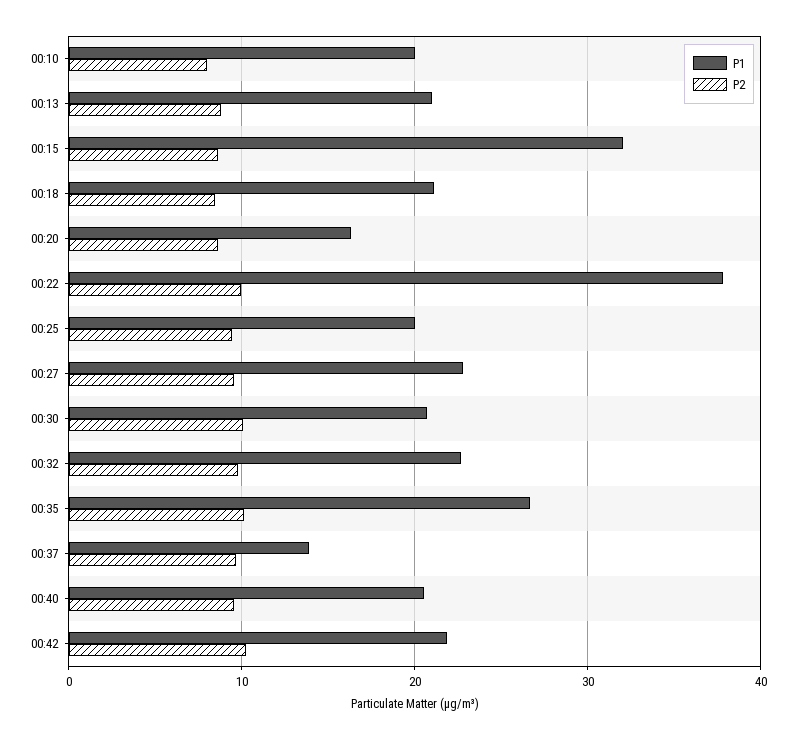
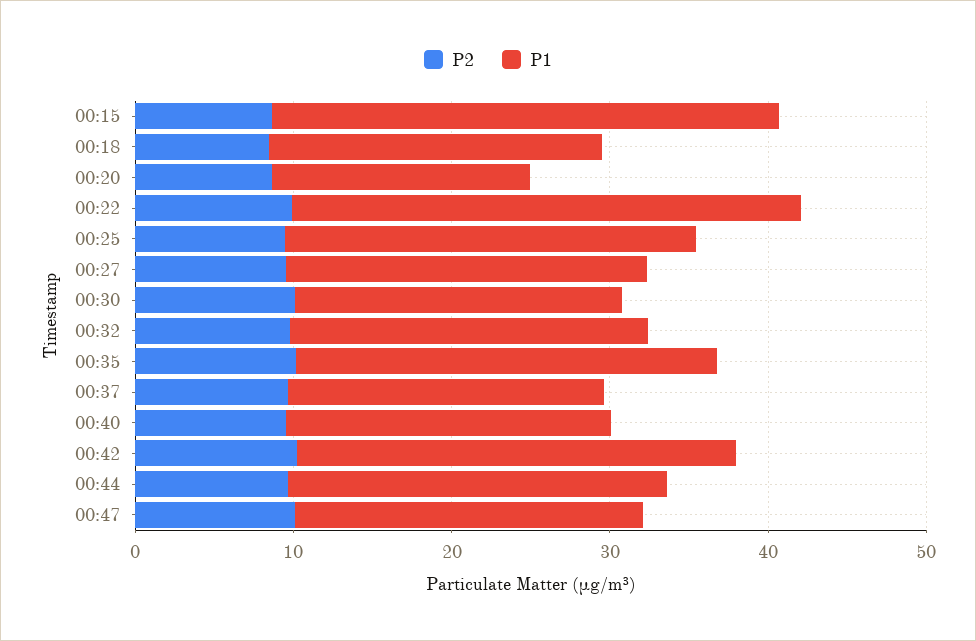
P1, 00:10: 20 -> none
P2, 00:10: 8 -> none
P1, 00:13: 21 -> none
P2, 00:13: 9 -> none
P1, 00:22: 38 -> 32
P1, 00:25: 20 -> 26
P1, 00:37: 14 -> 20
P1, 00:42: 22 -> 28
P2, 00:44: none -> 10
P1, 00:44: none -> 24
P2, 00:47: none -> 10
P1, 00:47: none -> 22

